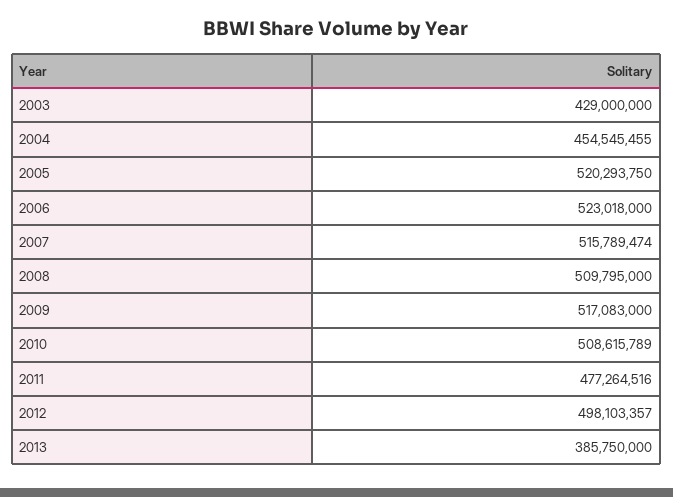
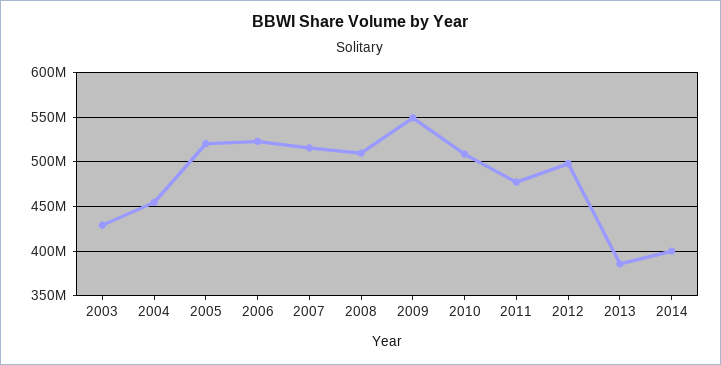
2009: 517083000 -> 550000000
2014: none -> 400000000

